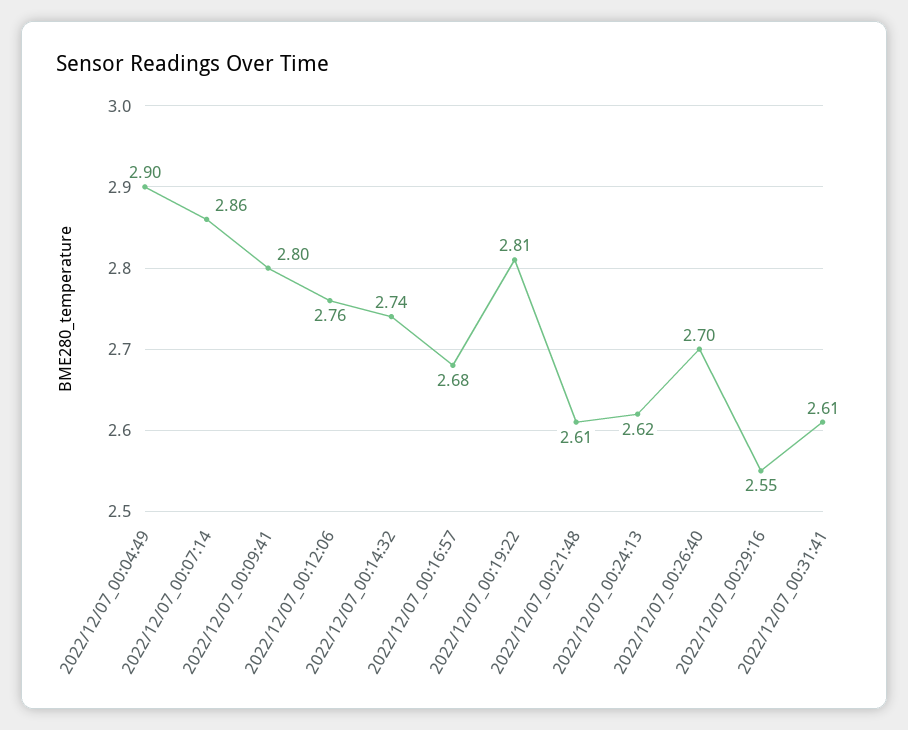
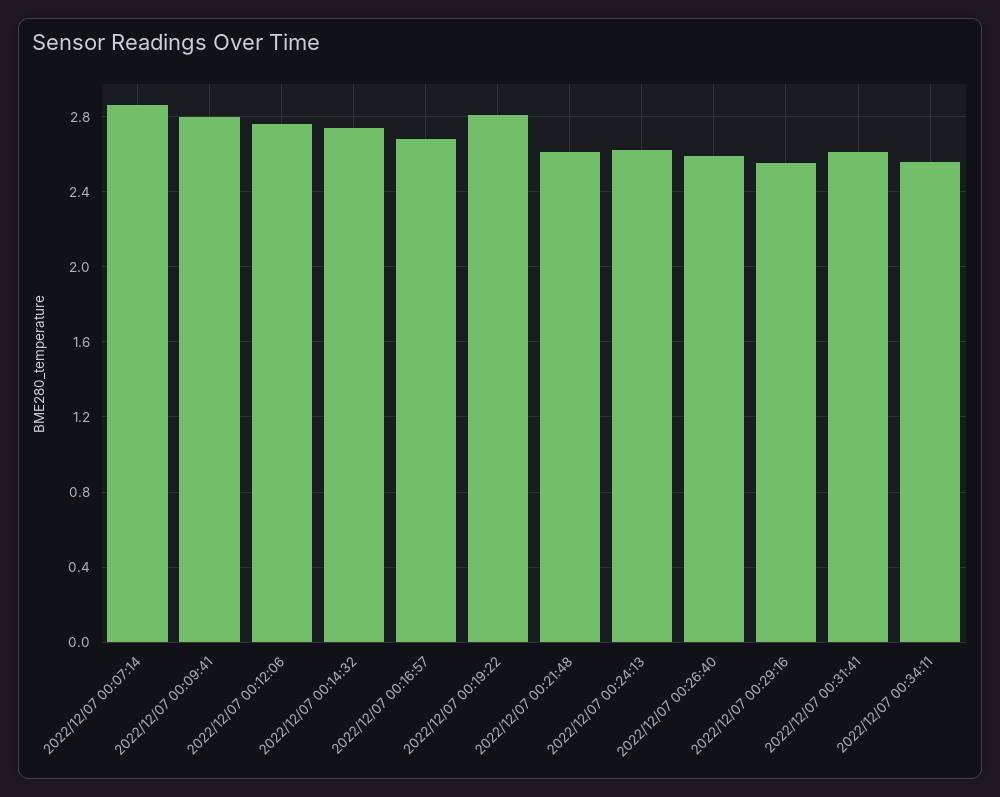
2022/12/07_00:04:49: 2.9 -> none
2022/12/07_00:26:40: 2.7 -> 2.6
2022/12/07 00:34:11: none -> 2.55

